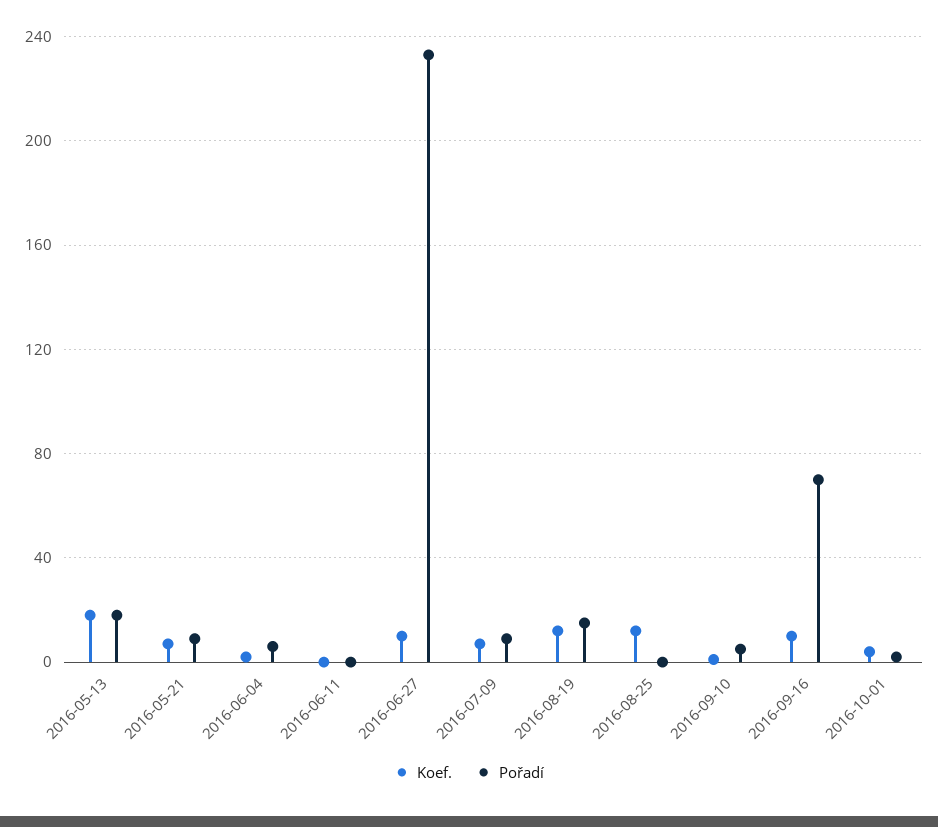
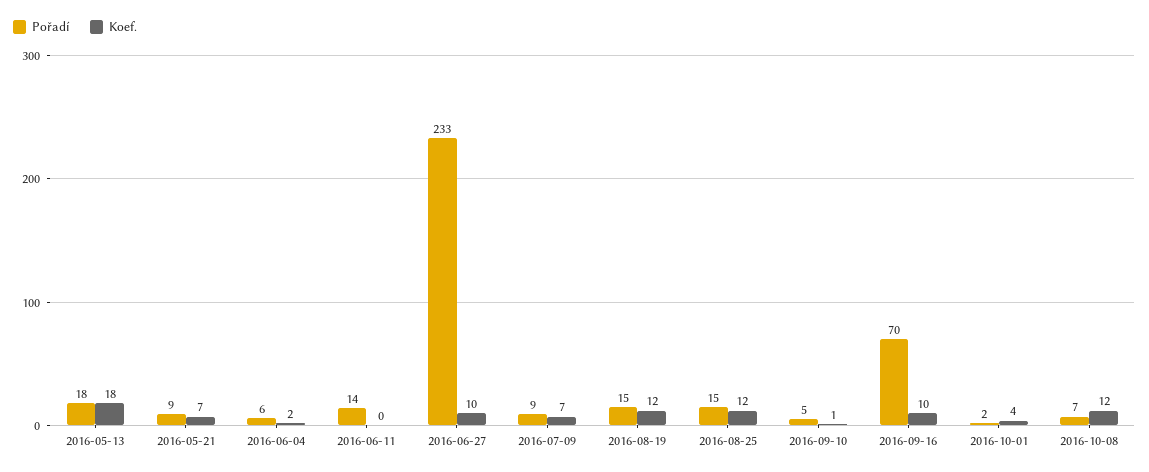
Pořadí, 2016-06-11: 0 -> 14
Pořadí, 2016-08-25: 0 -> 15
Pořadí, 2016-10-08: none -> 7
Koef., 2016-10-08: none -> 12

